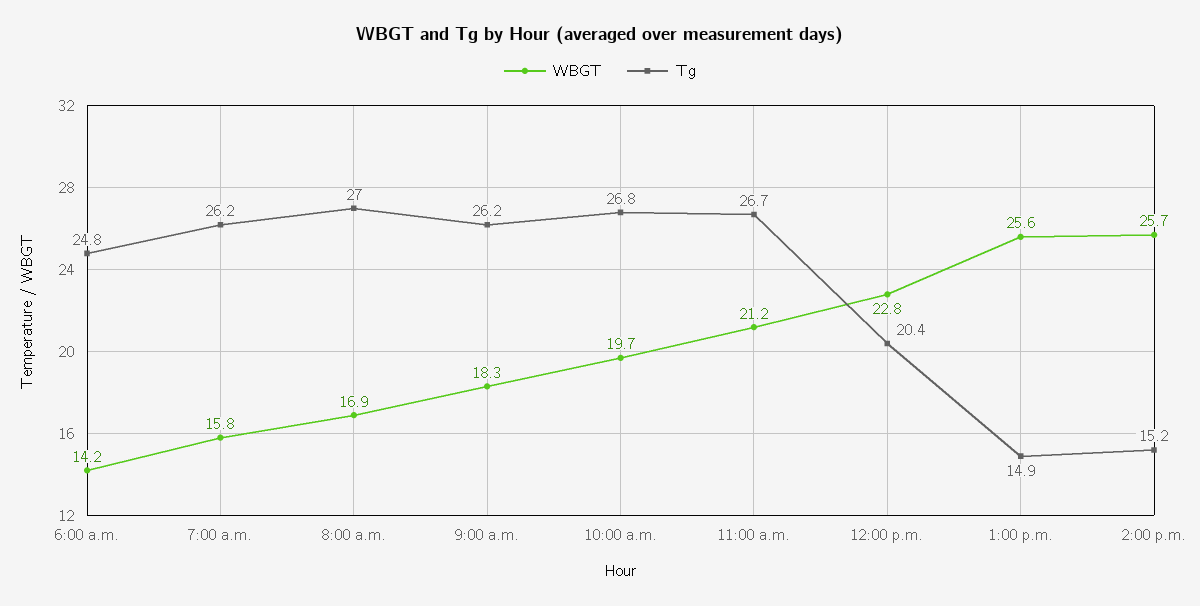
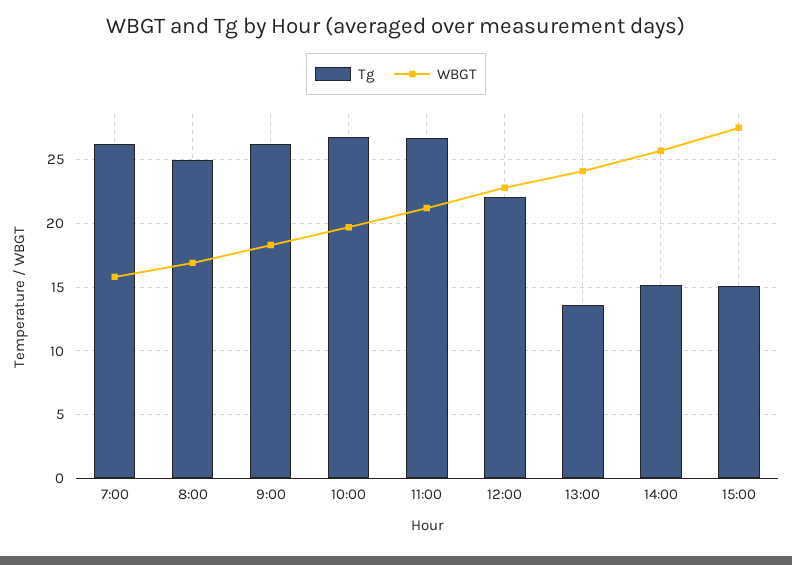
WBGT, 6:00 a.m.: 14.2 -> none
Tg, 6:00 a.m.: 24.8 -> none
Tg, 8:00 a.m.: 27 -> 25
Tg, 12:00 p.m.: 20.4 -> 22
WBGT, 1:00 p.m.: 25.6 -> 24
Tg, 1:00 p.m.: 14.9 -> 13.5
Tg, 15:00: none -> 15
WBGT, 15:00: none -> 27.5

